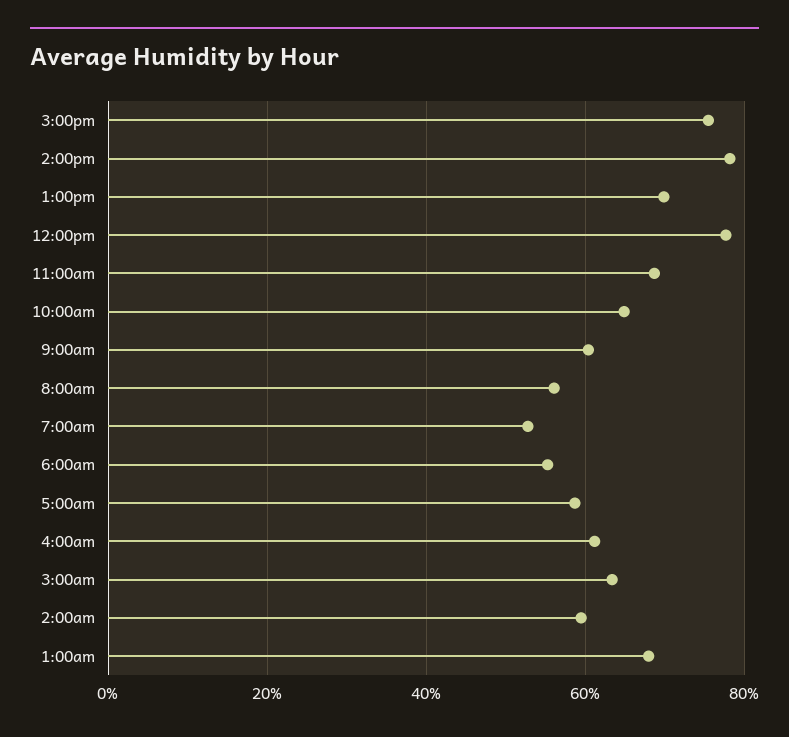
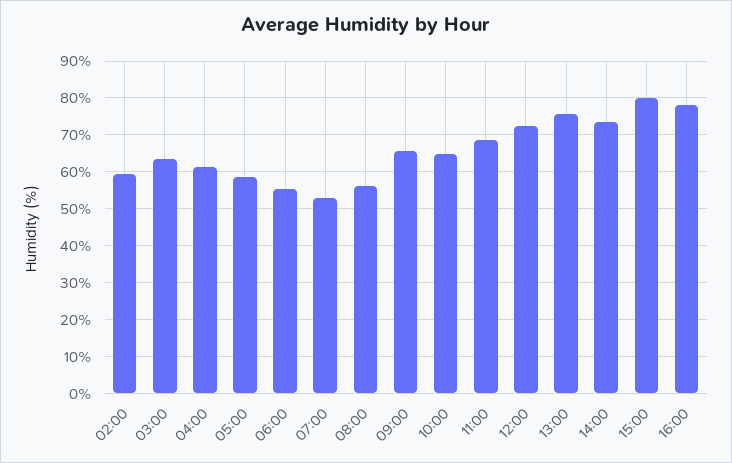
3:00pm: 76 -> 80
2:00pm: 78 -> 74
1:00pm: 70 -> 76
12:00pm: 78 -> 72
9:00am: 60 -> 66
1:00am: 68 -> none
16:00: none -> 78

